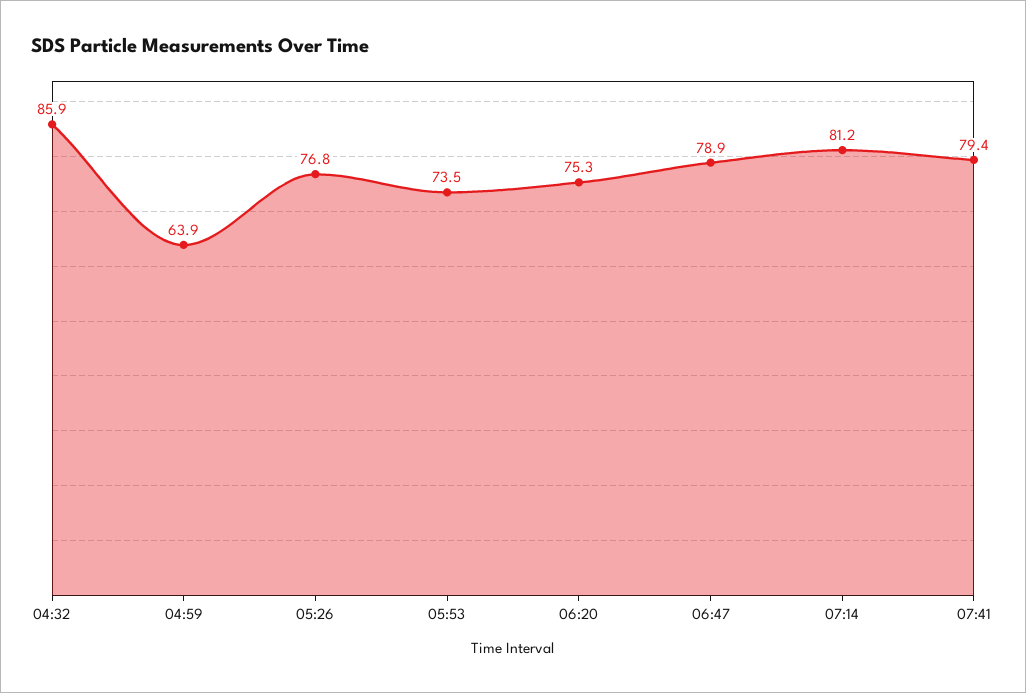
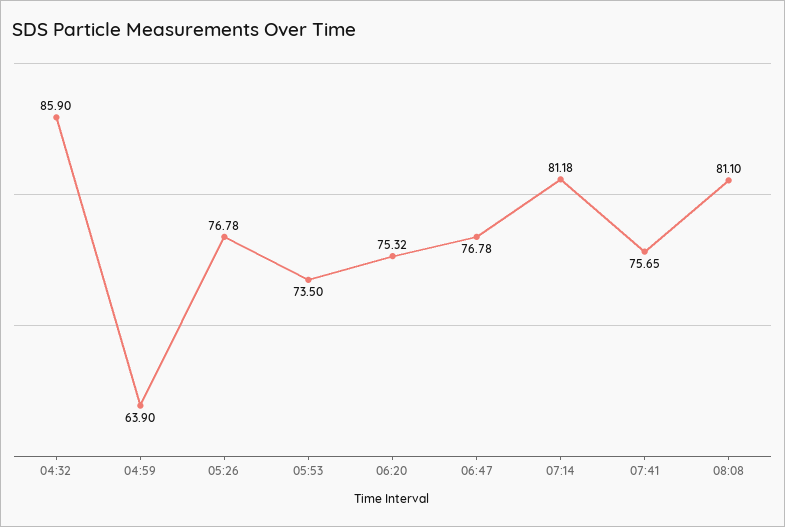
06:47: 78.9 -> 76.78
07:41: 79.4 -> 75.65
08:08: none -> 81.1

